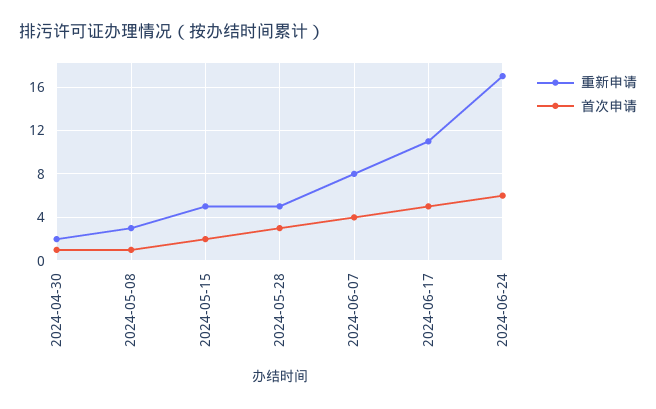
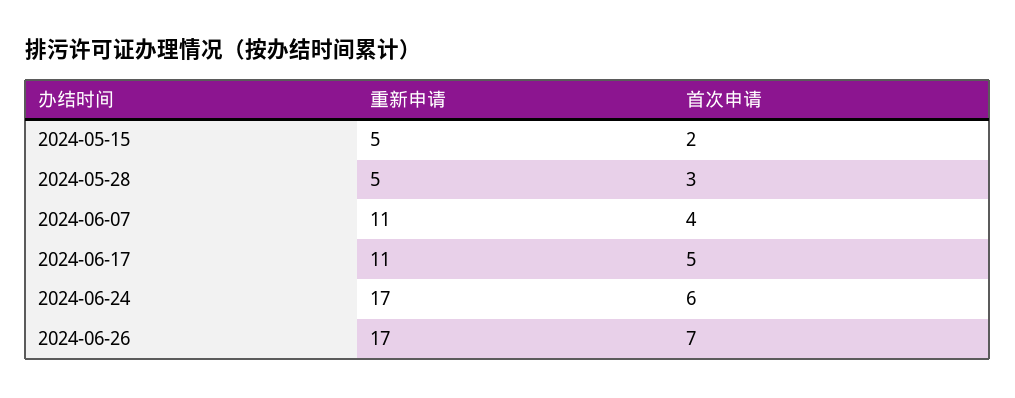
重新申请, 2024-04-30: 2 -> none
首次申请, 2024-04-30: 1 -> none
重新申请, 2024-05-08: 3 -> none
首次申请, 2024-05-08: 1 -> none
重新申请, 2024-06-07: 8 -> 11
重新申请, 2024-06-26: none -> 17
首次申请, 2024-06-26: none -> 7

